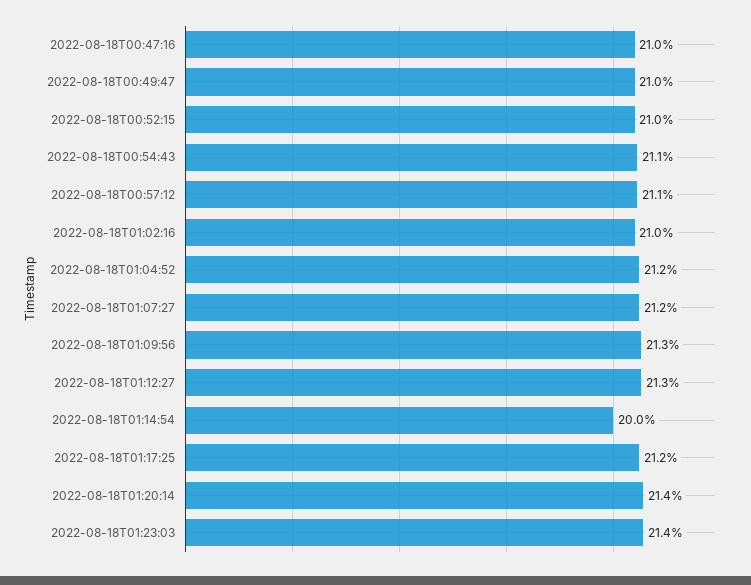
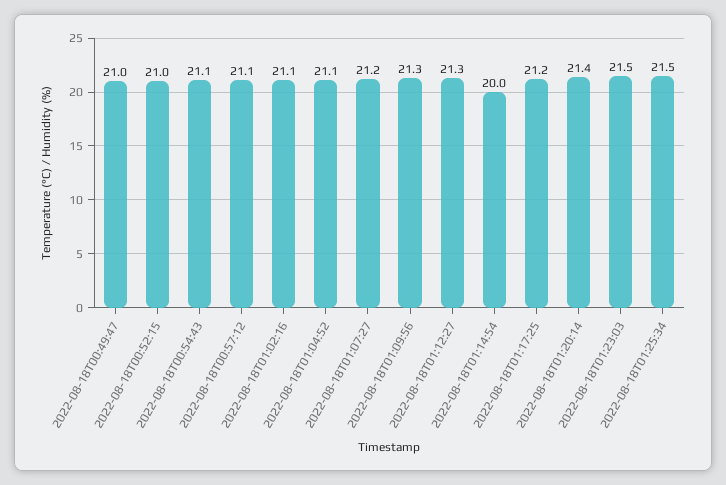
2022-08-18T00:47:16: 21 -> none
2022-08-18T01:02:16: 21 -> 21.1
2022-08-18T01:04:52: 21.2 -> 21.1
2022-08-18T01:23:03: 21.4 -> 21.5
2022-08-18T01:25:34: none -> 21.5

